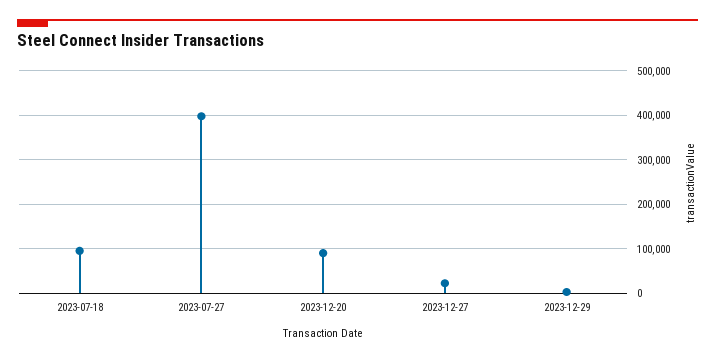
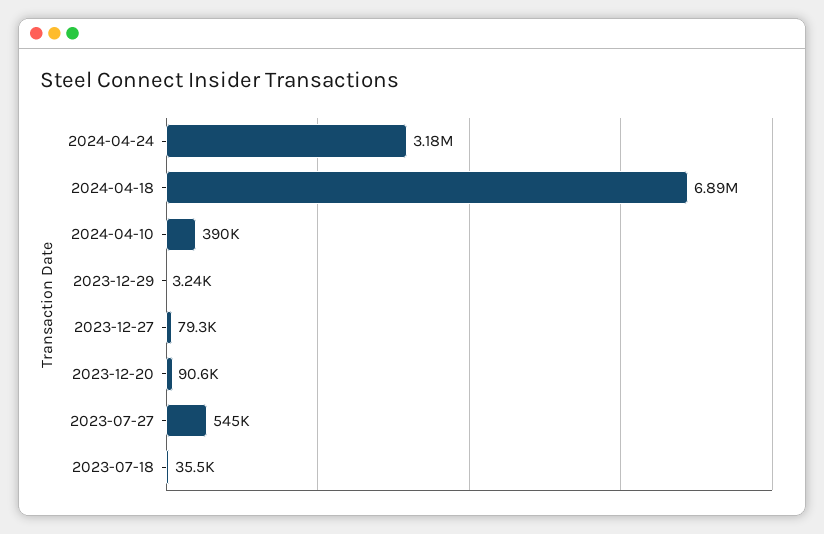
2023-07-18: 100000 -> 35500
2023-07-27: 400000 -> 545000
2023-12-27: 20000 -> 79300
2024-04-24: none -> 3180000
2024-04-18: none -> 6890000
2024-04-10: none -> 390000

